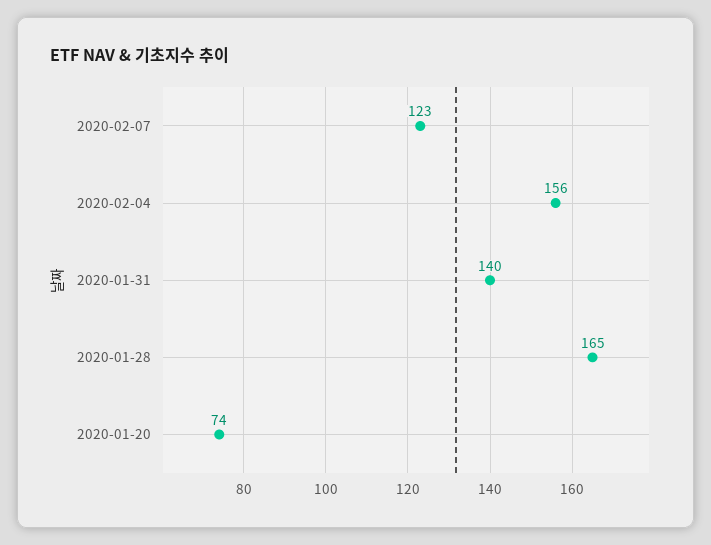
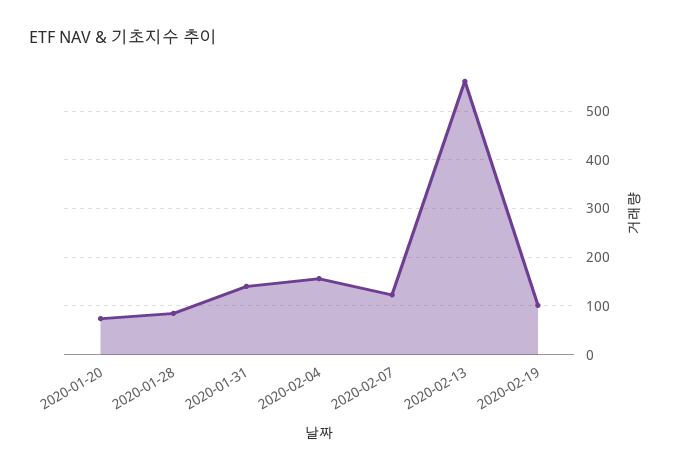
2020-01-28: 165 -> 80
2020-02-13: none -> 560
2020-02-19: none -> 100

